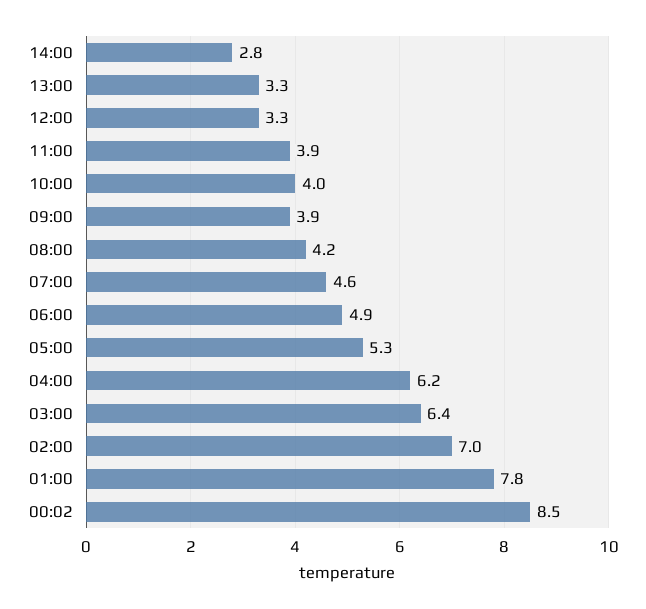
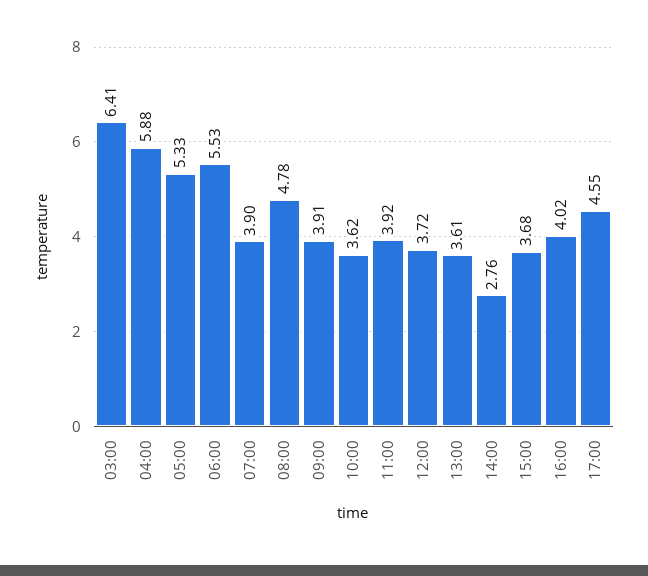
13:00: 3.3 -> 3.61
12:00: 3.3 -> 3.72
10:00: 4 -> 3.62
08:00: 4.2 -> 4.78
07:00: 4.6 -> 3.9
06:00: 4.9 -> 5.53
04:00: 6.2 -> 5.88
02:00: 7 -> none
01:00: 7.8 -> none
00:02: 8.5 -> none
15:00: none -> 3.68
16:00: none -> 4.02
17:00: none -> 4.55

